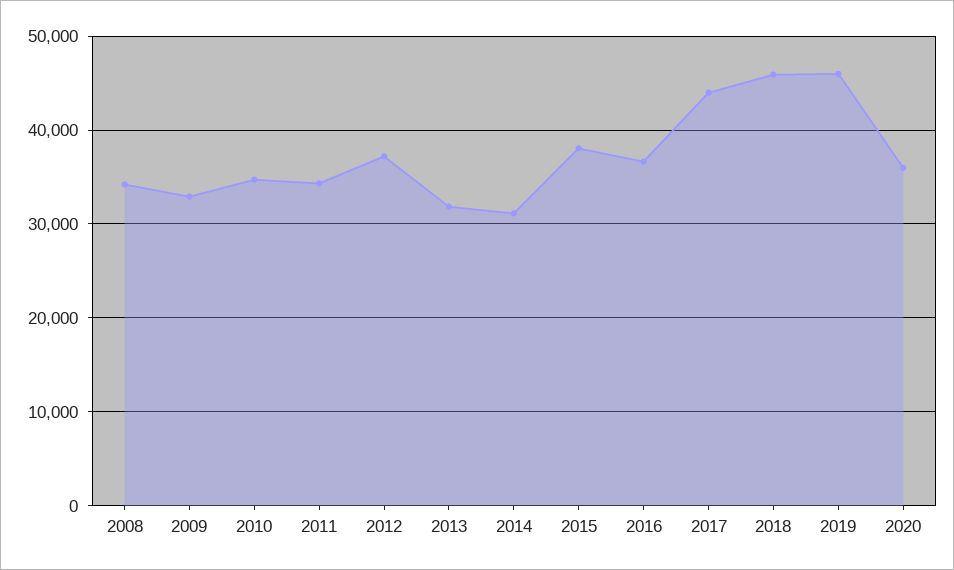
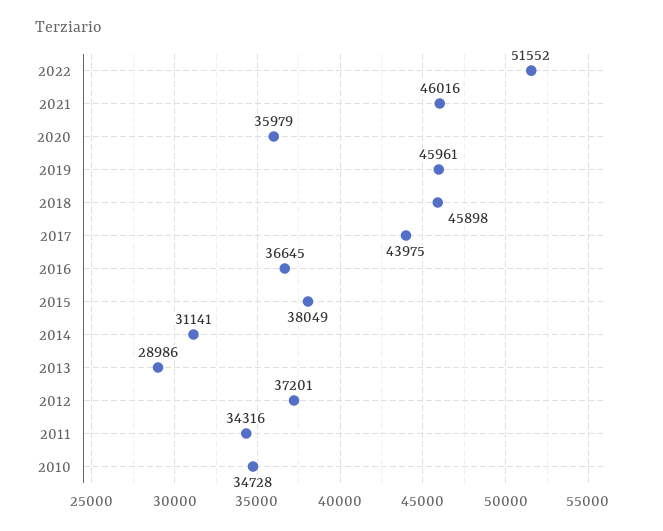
2008: 34000 -> none
2009: 33000 -> none
2013: 32000 -> 28986
2022: none -> 51552
2021: none -> 46016

